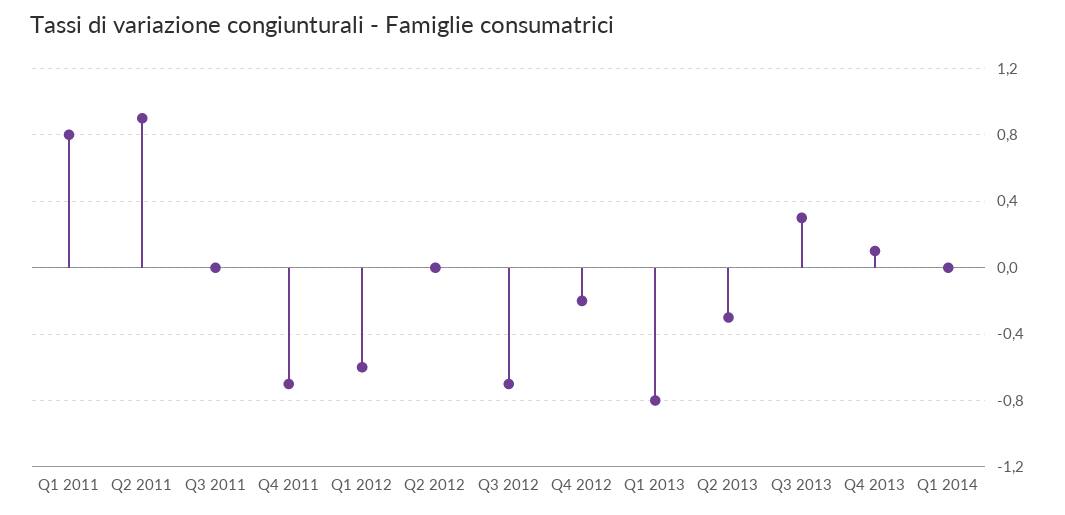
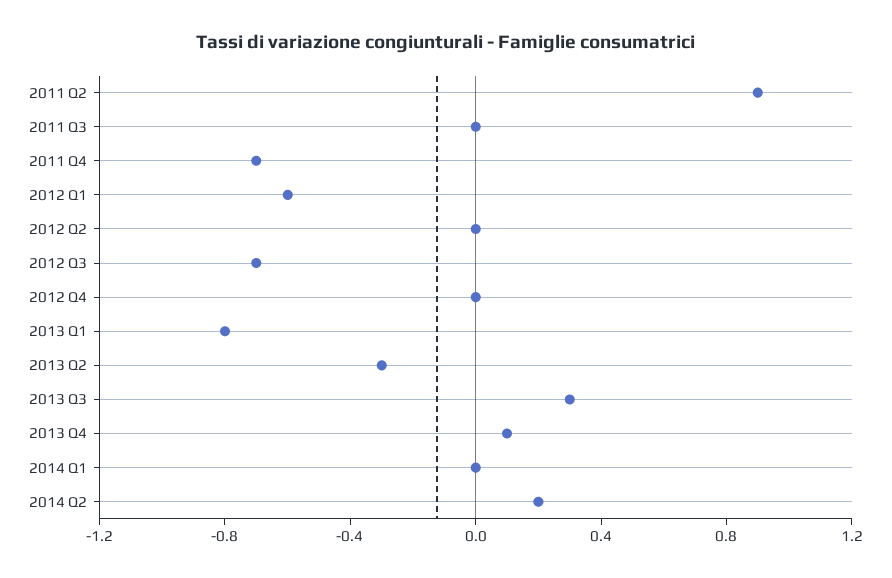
Q1 2011: 0.8 -> none
Q4 2012: -0.2 -> 0
2014 Q2: none -> 0.2

